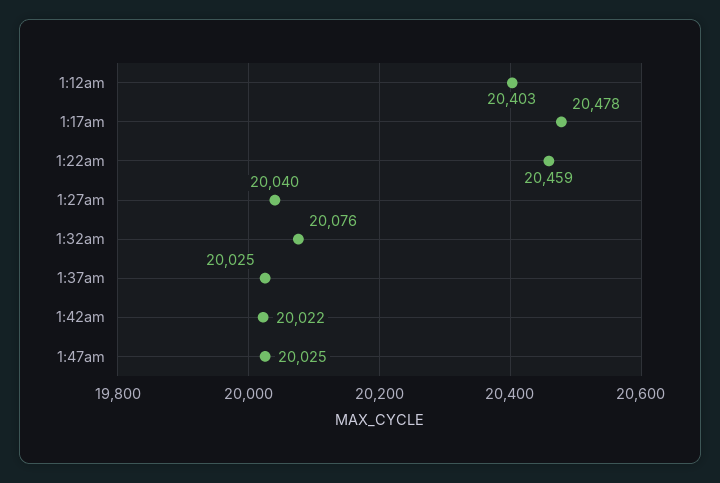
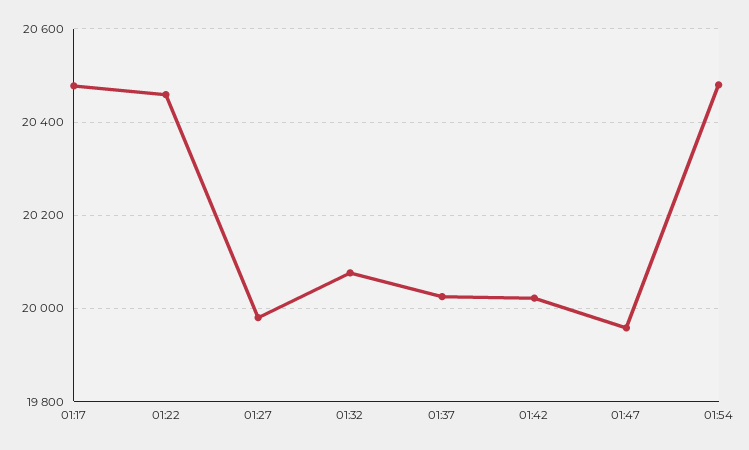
1:12am: 20403 -> none
1:27am: 20040 -> 19980
1:47am: 20025 -> 19960
01:54: none -> 20480

